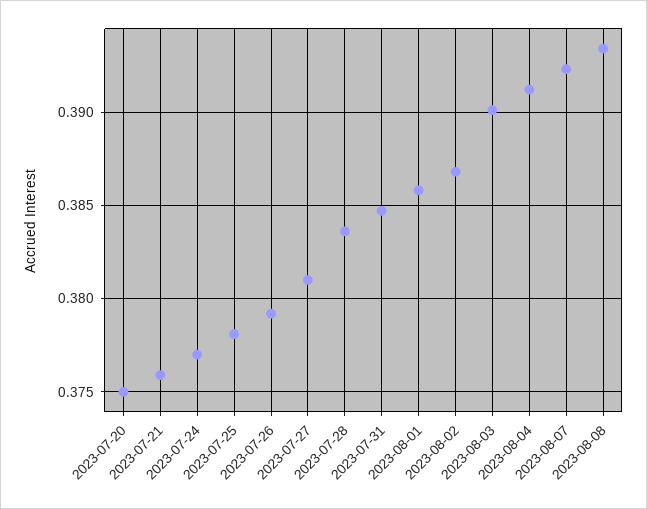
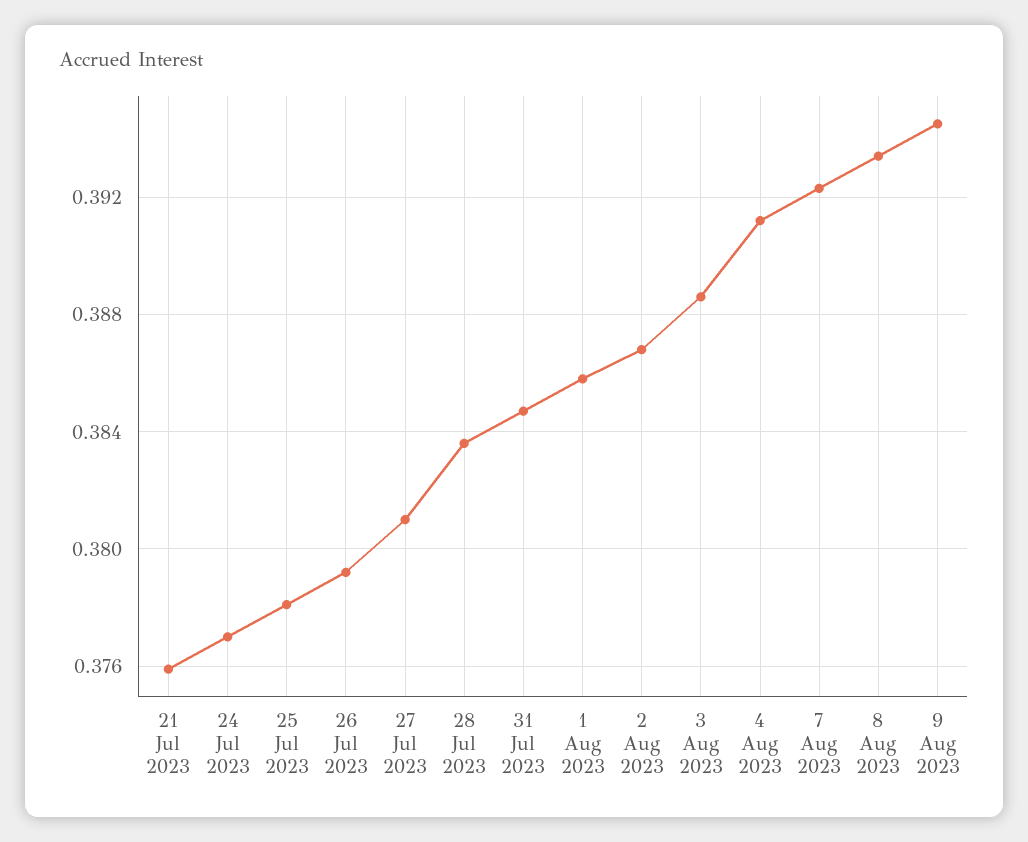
2023-07-20: 0.375 -> none
2023-08-03: 0.39 -> 0.3885
9 Aug 2023: none -> 0.3945

